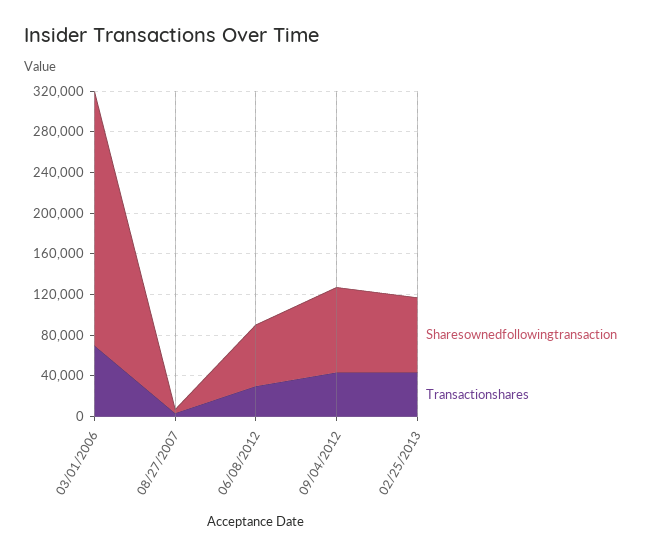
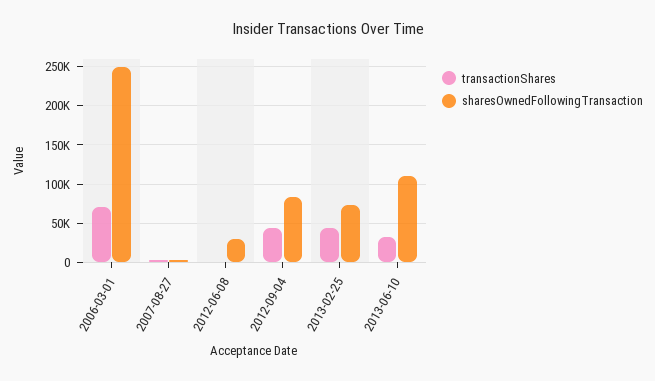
Sharesownedfollowingtransaction, 06/08/2012: 60000 -> 30000
Transactionshares, 06/08/2012: 30000 -> 0
Transactionshares, 2013-06-10: none -> 30000
Sharesownedfollowingtransaction, 2013-06-10: none -> 110000

